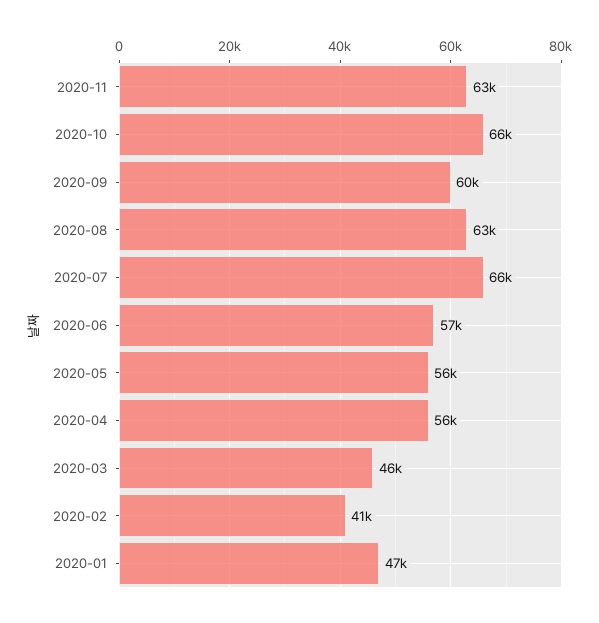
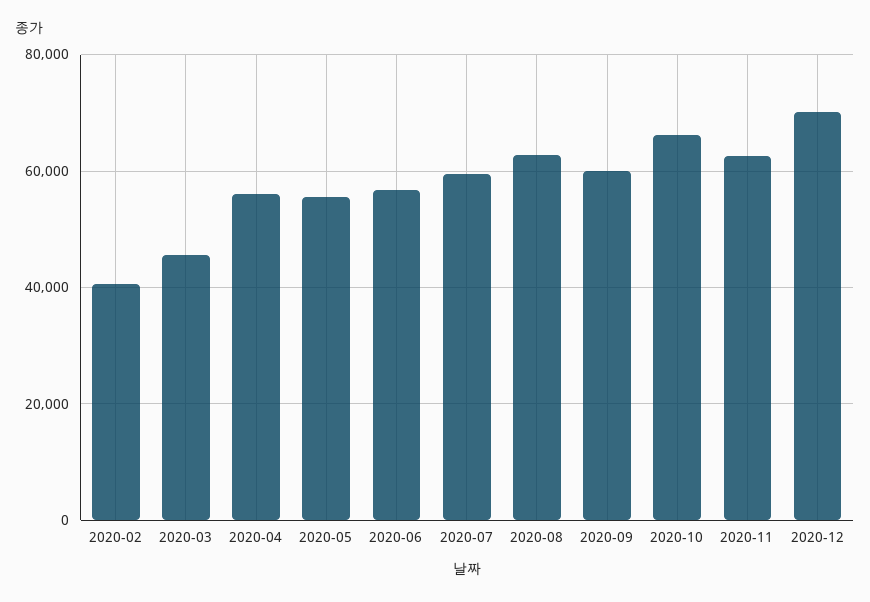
2020-07: 66000 -> 60000
2020-01: 47000 -> none
2020-12: none -> 70000

